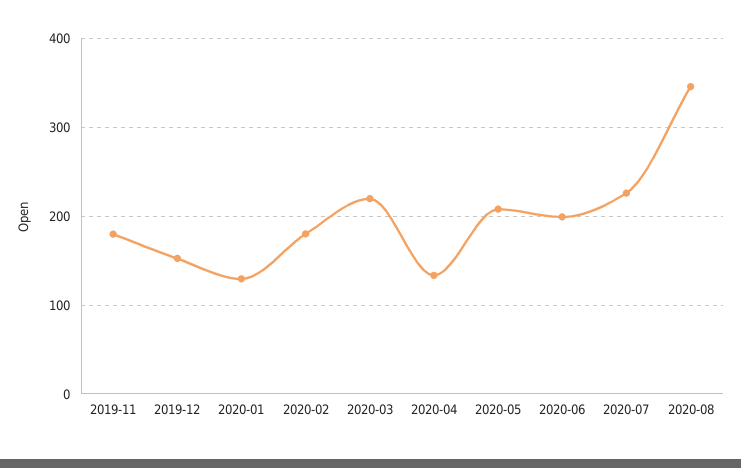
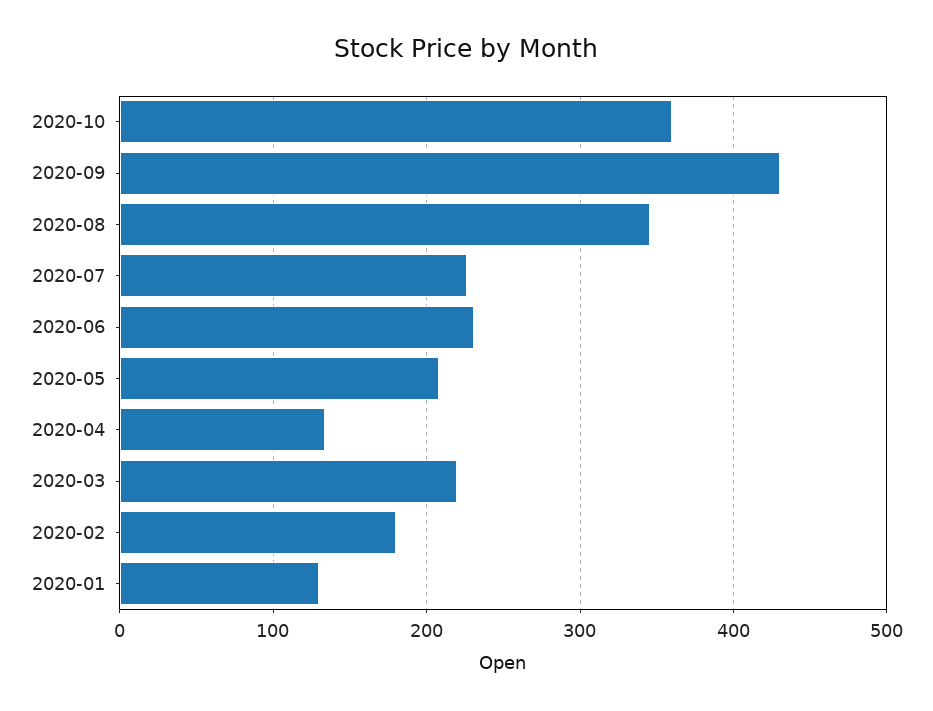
2019-11: 180 -> none
2019-12: 150 -> none
2020-06: 200 -> 230
2020-10: none -> 360
2020-09: none -> 430

